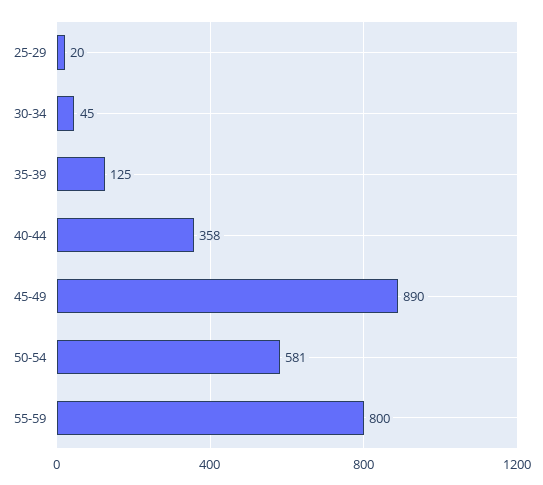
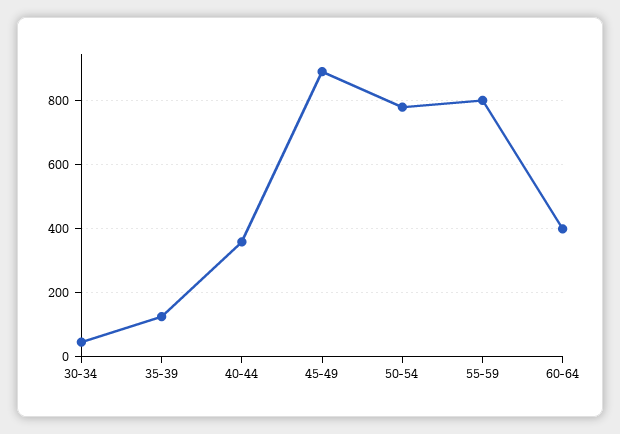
25-29: 20 -> none
50-54: 581 -> 780
60-64: none -> 400

